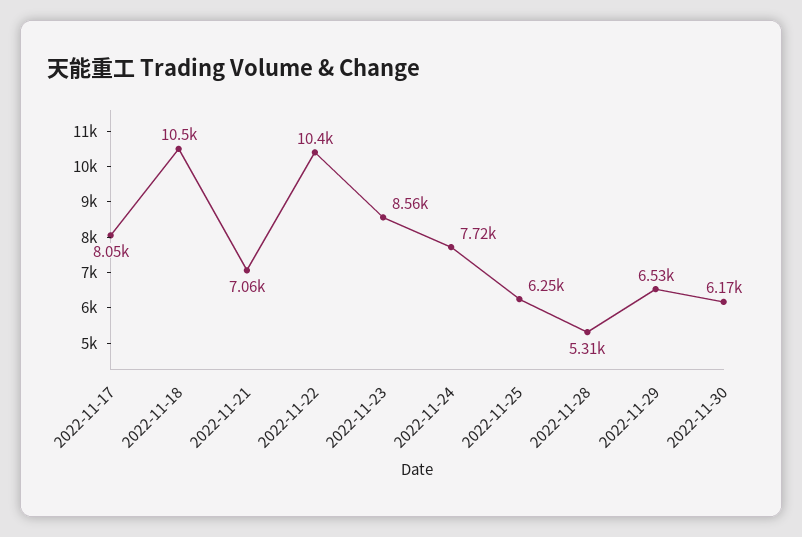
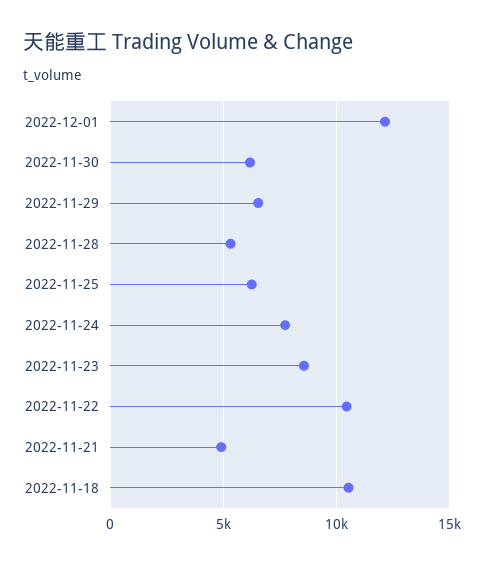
2022-11-17: 8050 -> none
2022-11-21: 7060 -> 5000
2022-12-01: none -> 12000

